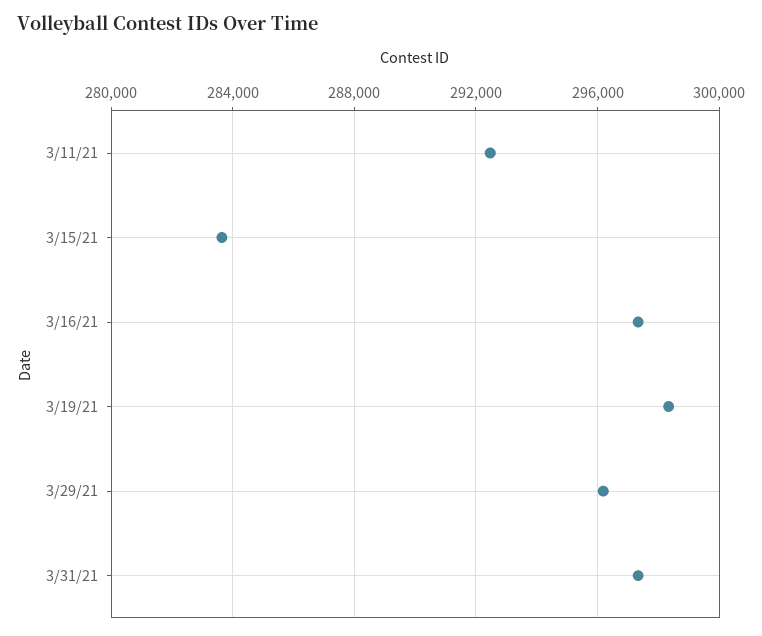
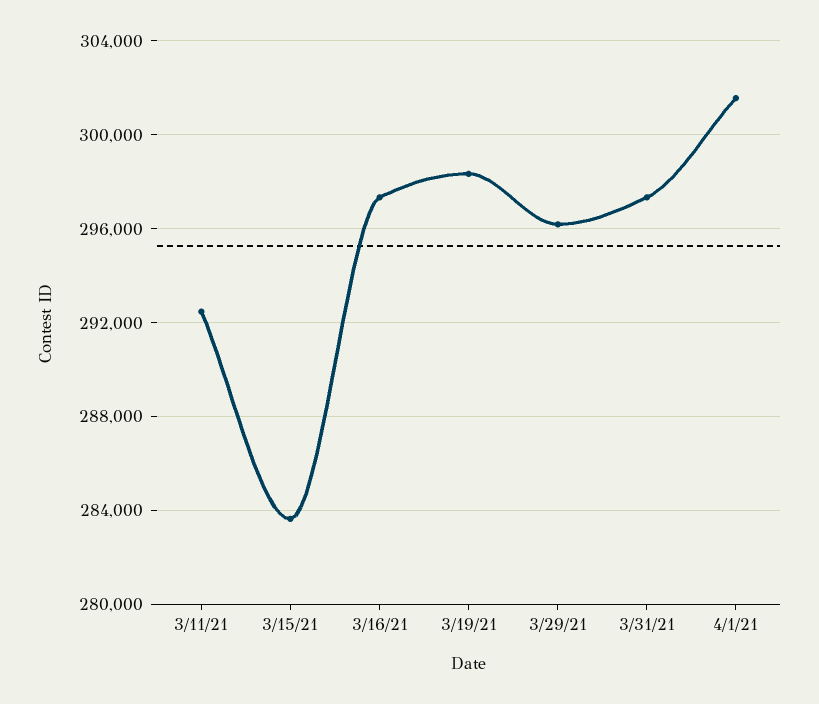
4/1/21: none -> 301500

